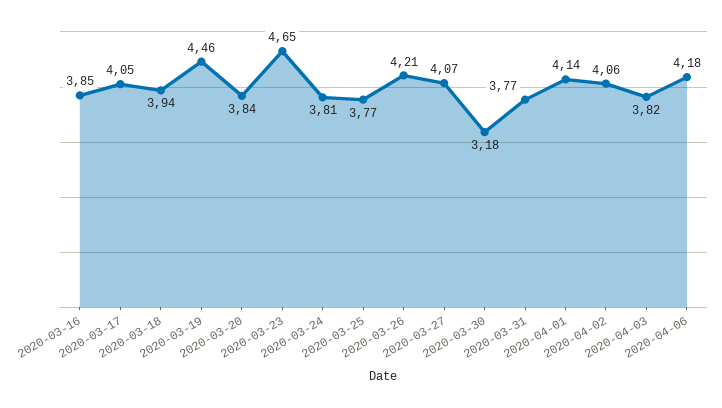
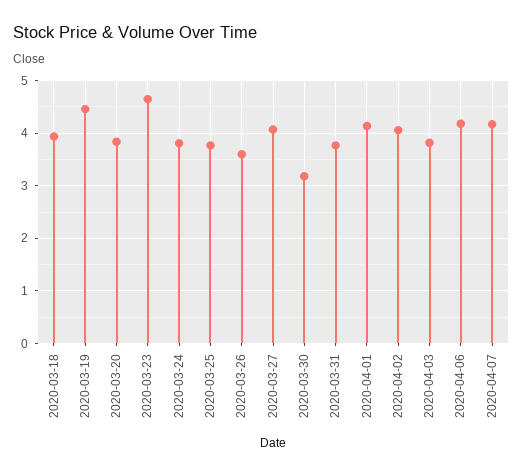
2020-03-16: 3.85 -> none
2020-03-17: 4.05 -> none
2020-03-26: 4.21 -> 3.6
2020-04-07: none -> 4.2

